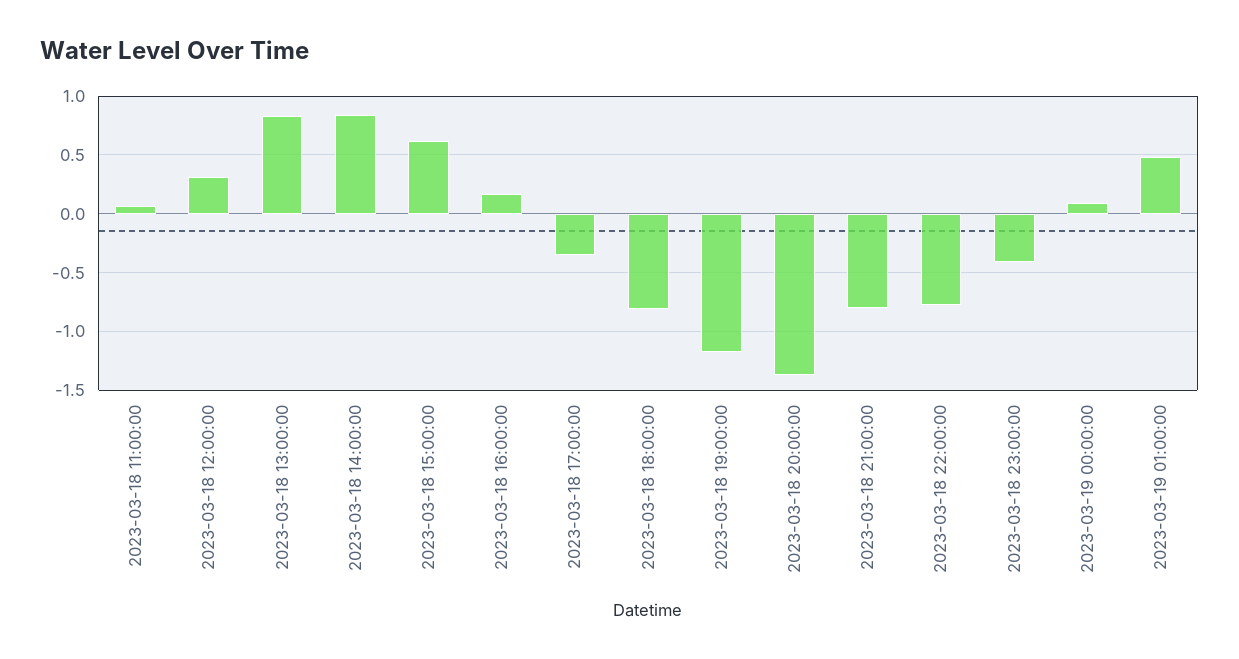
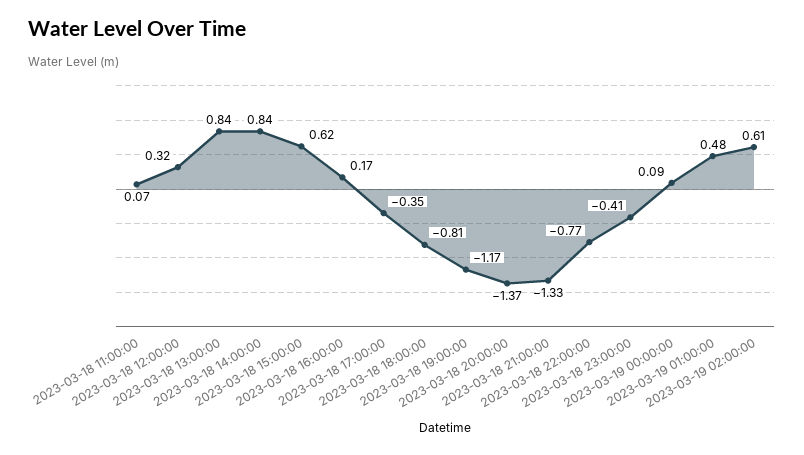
2023-03-18 21:00:00: -0.8 -> -1.33
2023-03-19 02:00:00: none -> 0.61

